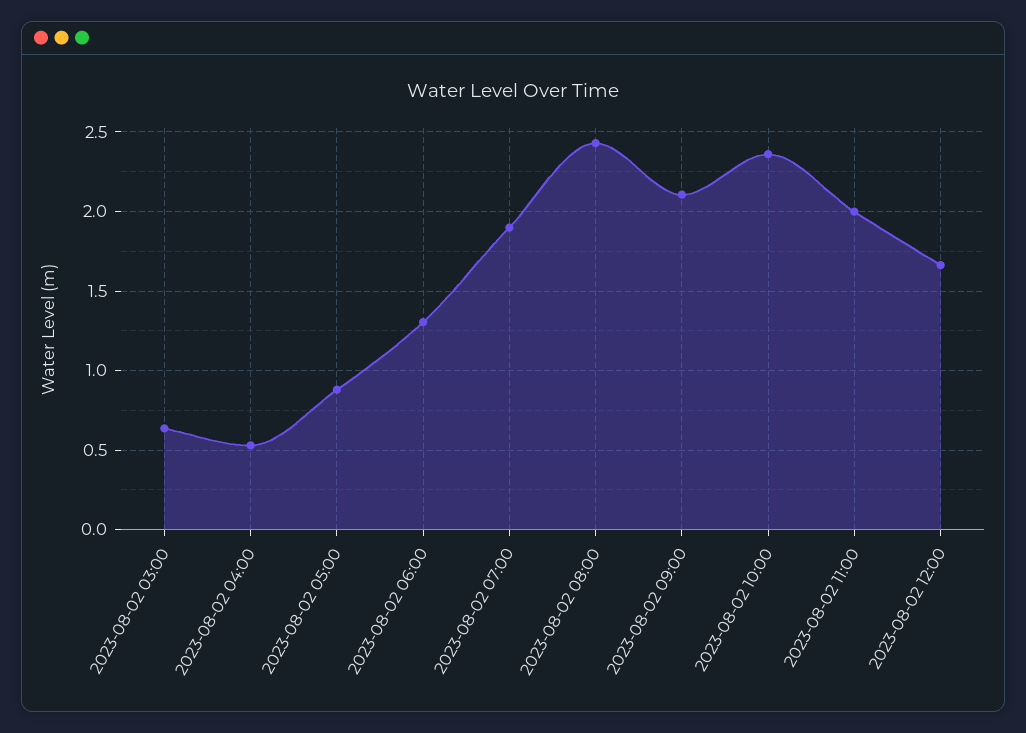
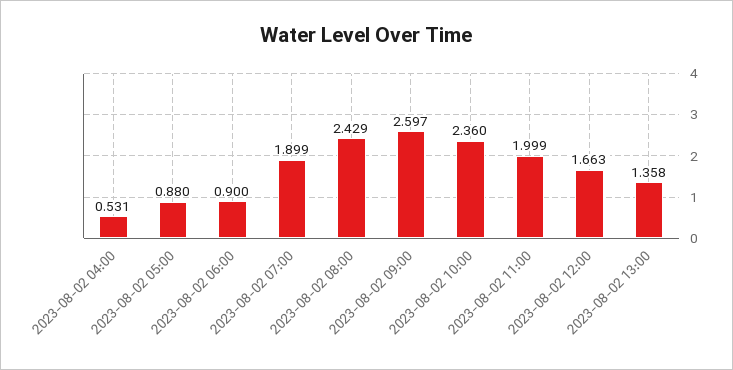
2023-08-02 03:00: 0.65 -> none
2023-08-02 06:00: 1.3 -> 0.9
2023-08-02 09:00: 2.1 -> 2.597
2023-08-02 13:00: none -> 1.358

